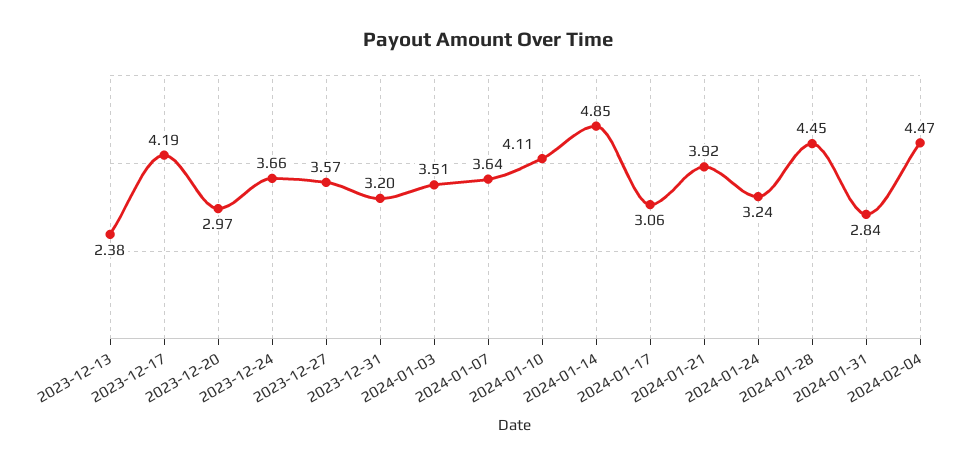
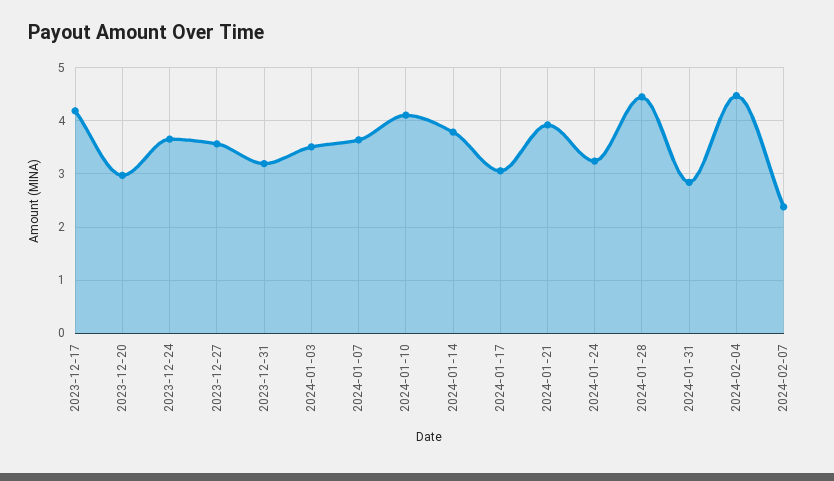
2023-12-13: 2.38 -> none
2024-01-14: 4.85 -> 3.8
2024-02-07: none -> 2.4

